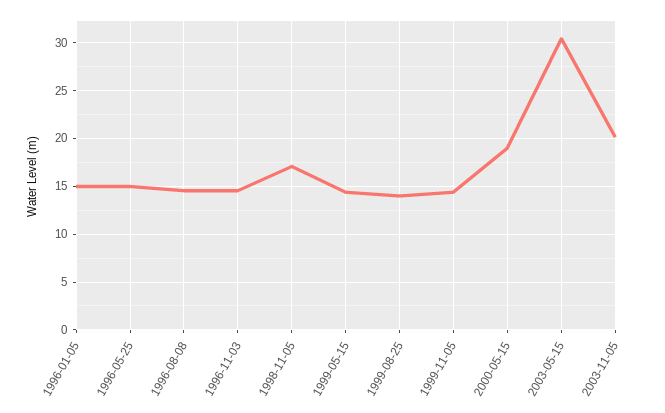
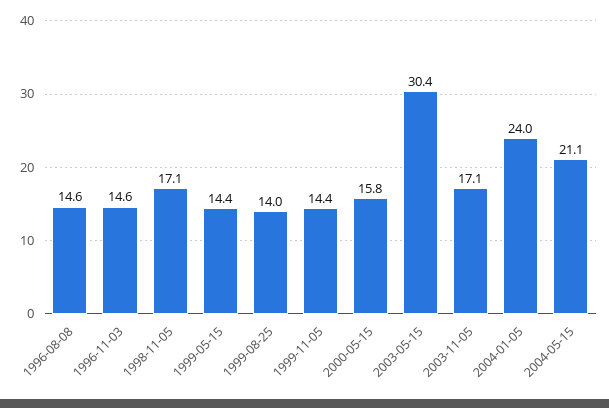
1996-01-05: 15 -> none
1996-05-25: 15 -> none
2000-05-15: 19 -> 15.8
2003-11-05: 20 -> 17.1
2004-01-05: none -> 24
2004-05-15: none -> 21.1

